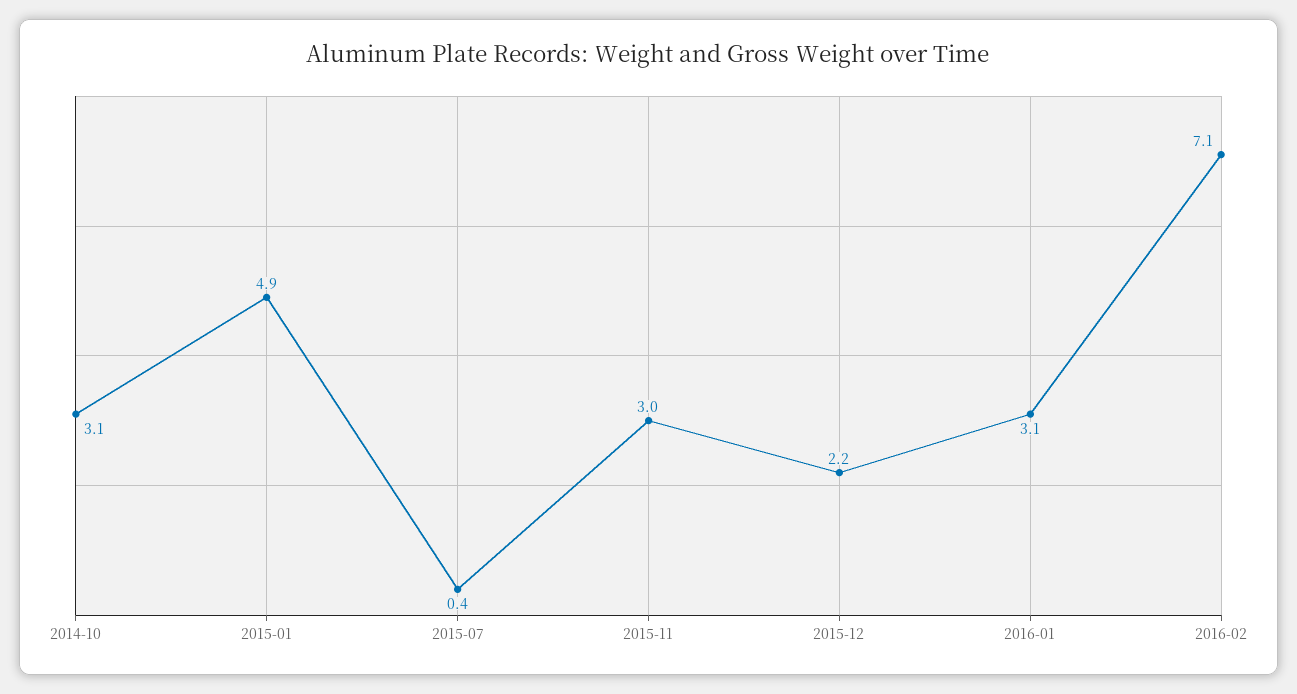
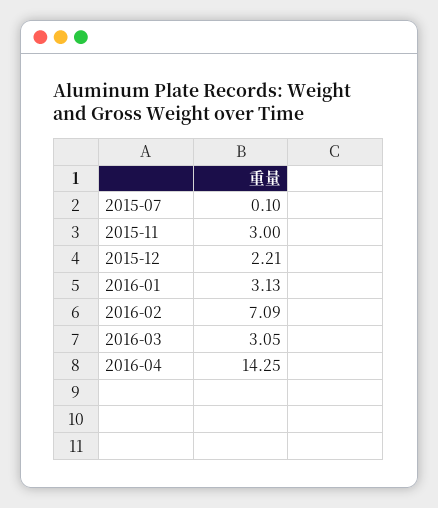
2014-10: 3.1 -> none
2015-01: 4.9 -> none
2015-07: 0.4 -> 0.1
2016-03: none -> 3.05
2016-04: none -> 14.25

